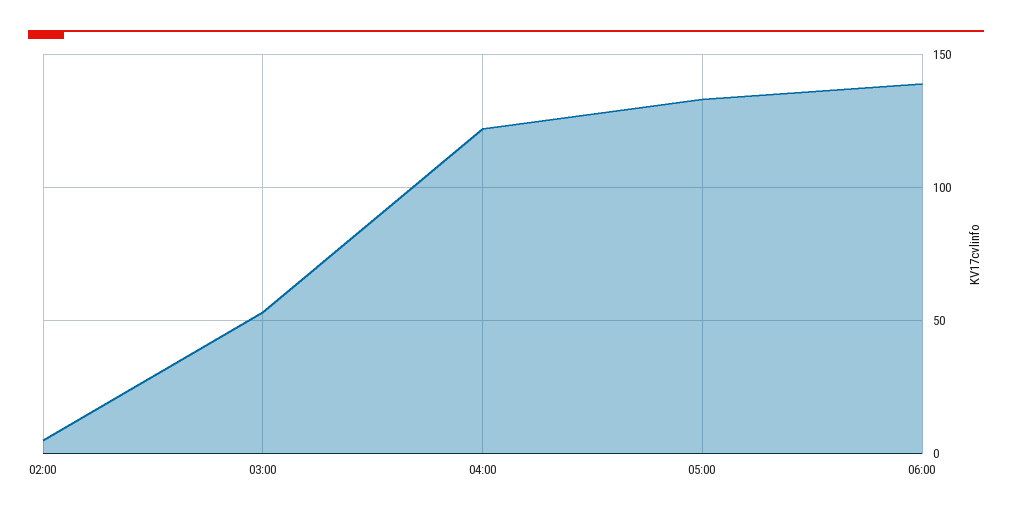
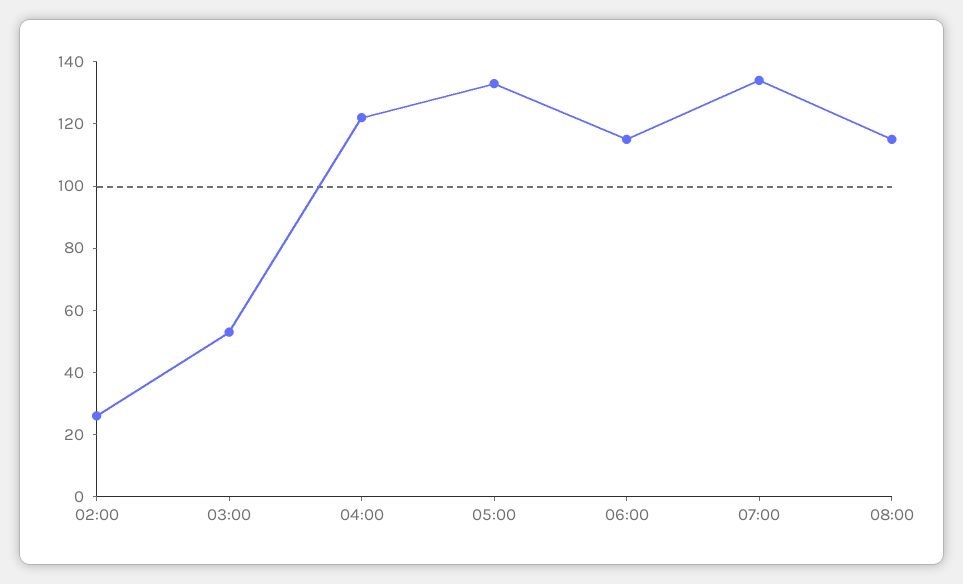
02:00: 5 -> 25
06:00: 140 -> 115
07:00: none -> 135
08:00: none -> 115

